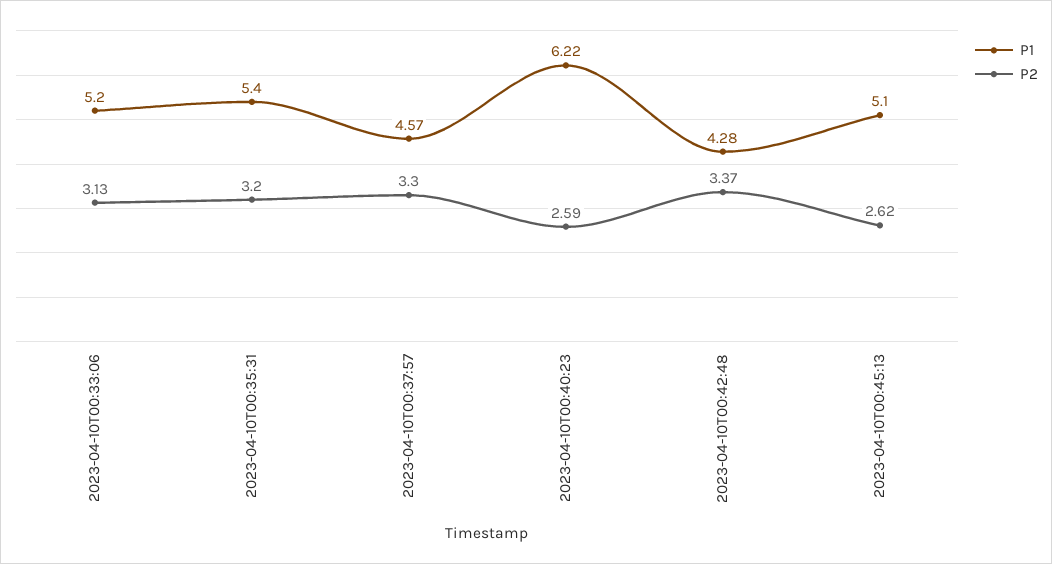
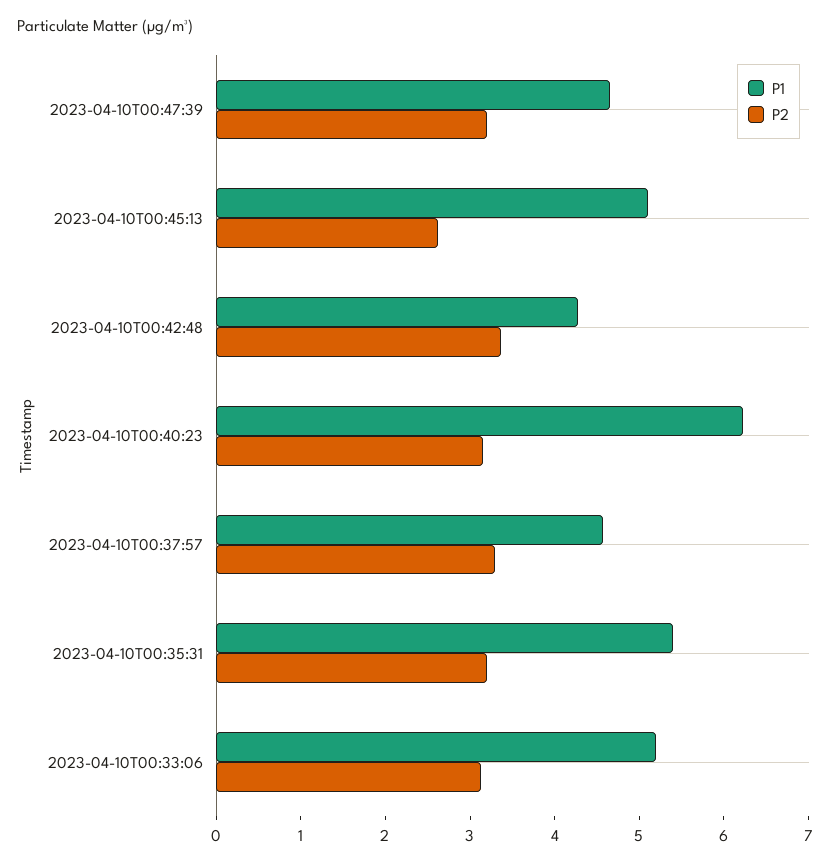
P2, 2023-04-10T00:40:23: 2.59 -> 3.2
P1, 2023-04-10T00:47:39: none -> 4.6
P2, 2023-04-10T00:47:39: none -> 3.2

